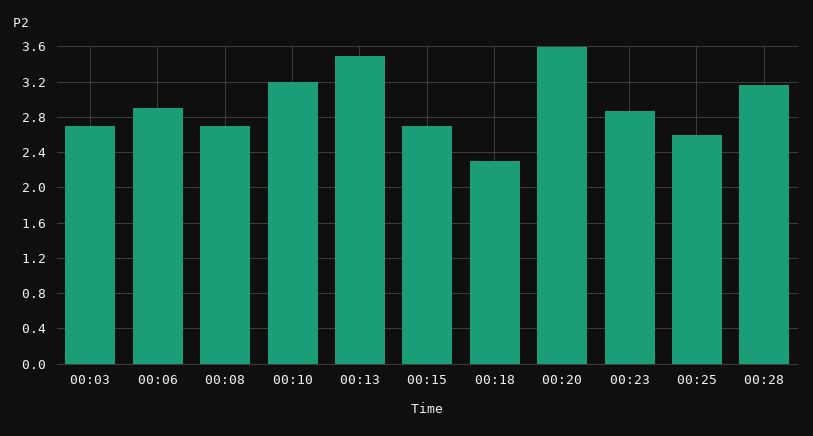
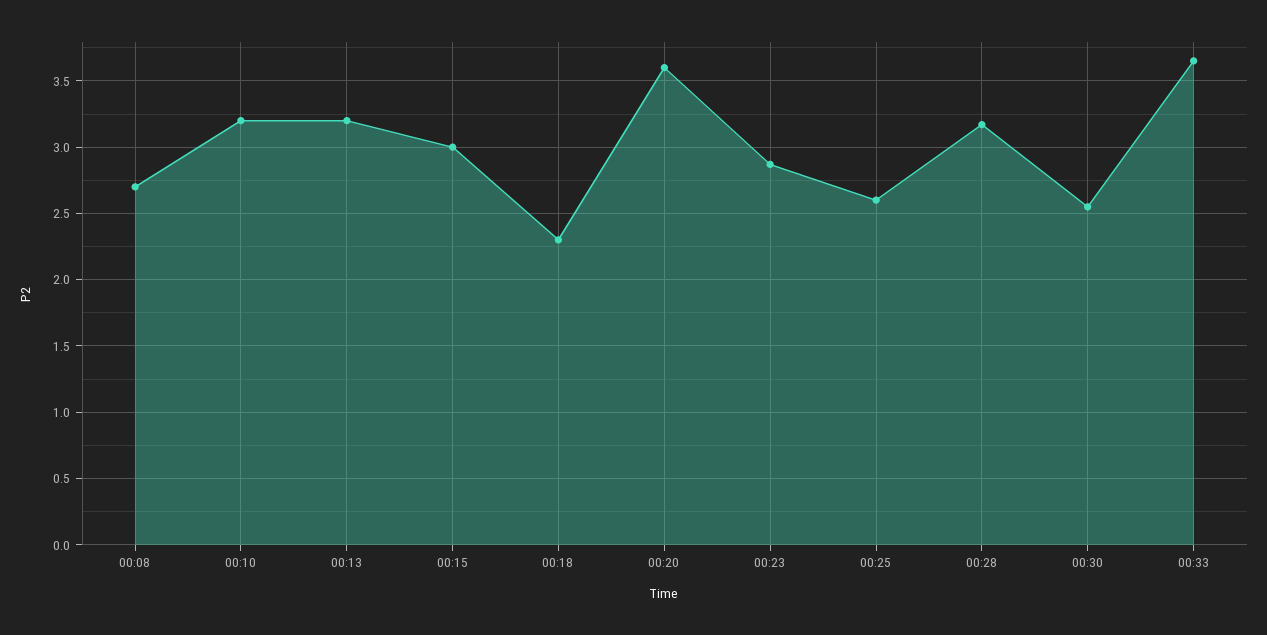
00:03: 2.7 -> none
00:06: 2.9 -> none
00:13: 3.5 -> 3.2
00:15: 2.7 -> 3
00:30: none -> 2.55
00:33: none -> 3.65

